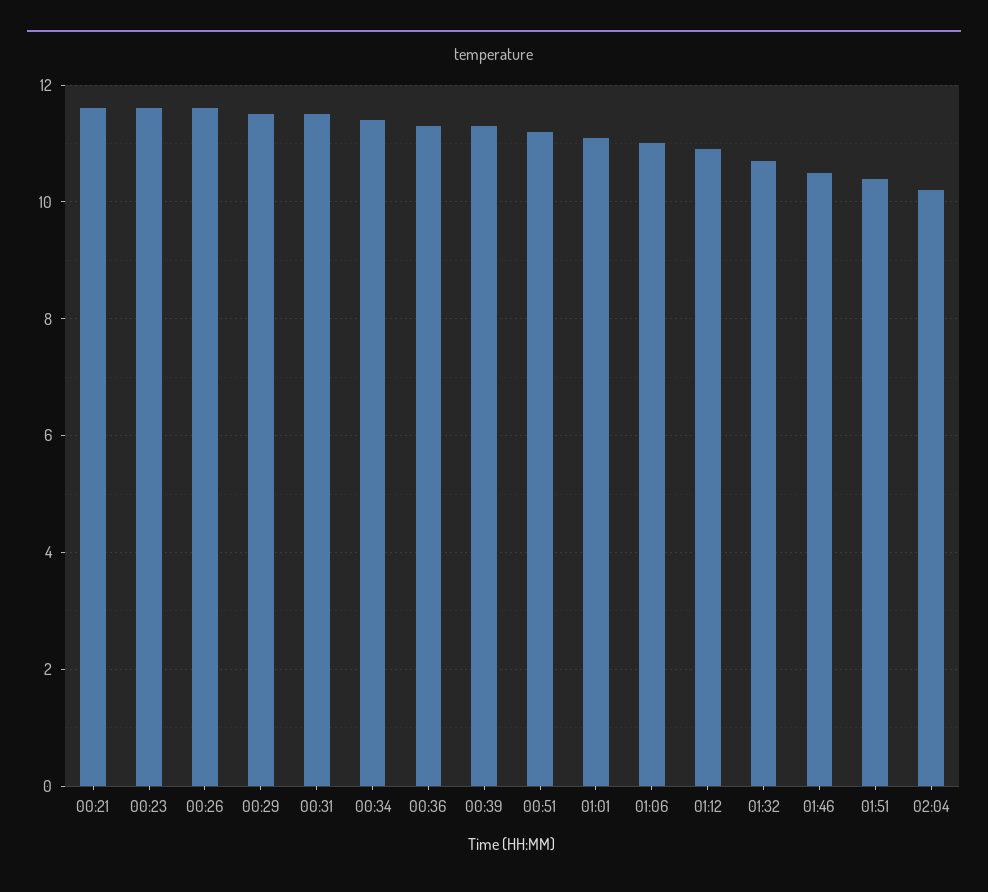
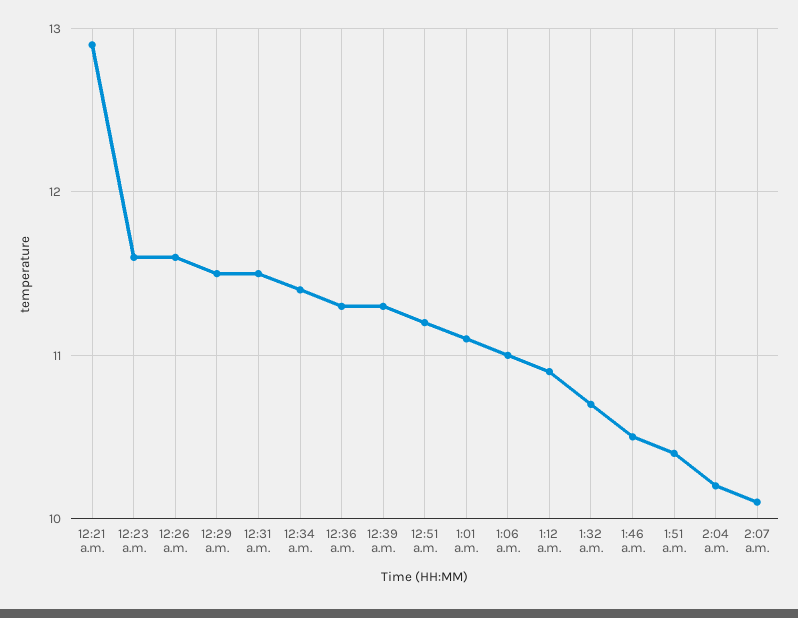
00:21: 11.5 -> 12.9
2:07 a.m.: none -> 10.1

